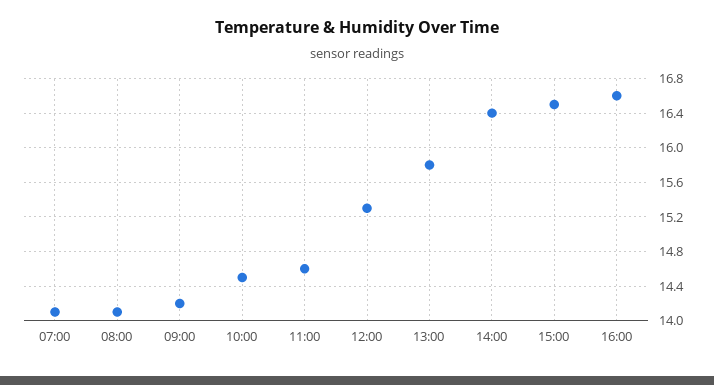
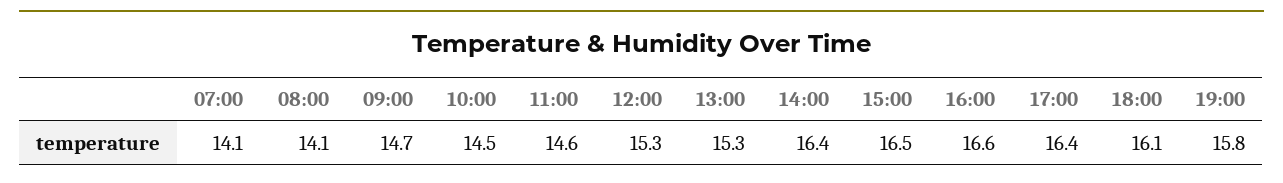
09:00: 14.2 -> 14.7
13:00: 15.8 -> 15.3
17:00: none -> 16.4
18:00: none -> 16.1
19:00: none -> 15.8

